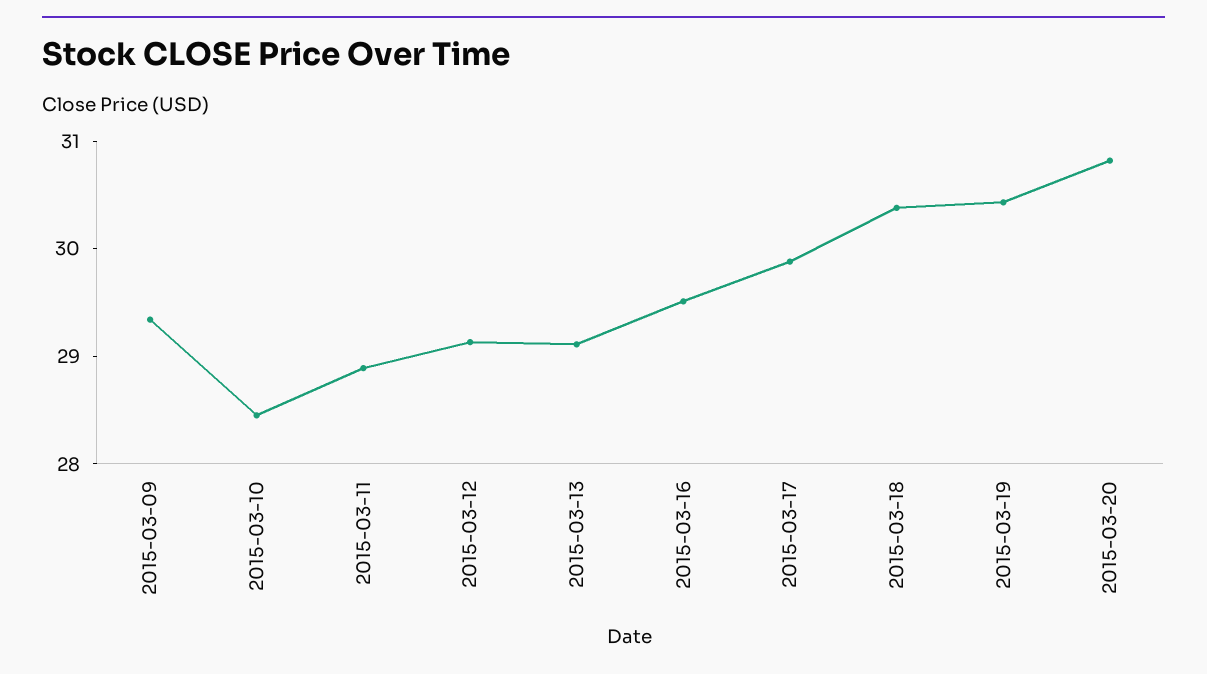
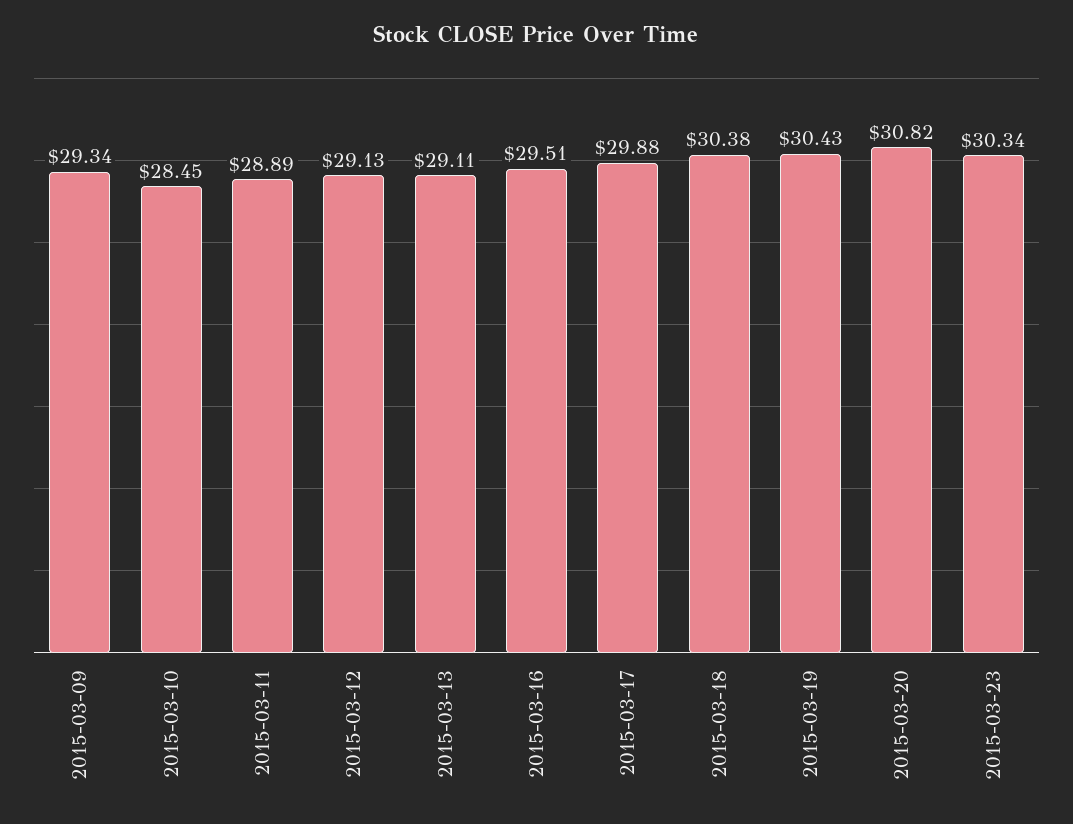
2015-03-23: none -> 30.34

